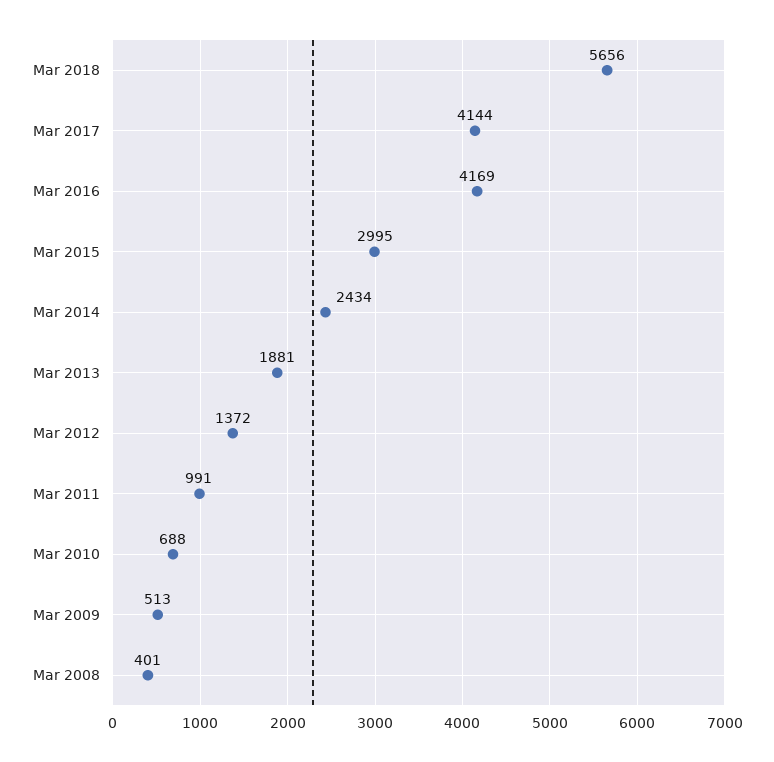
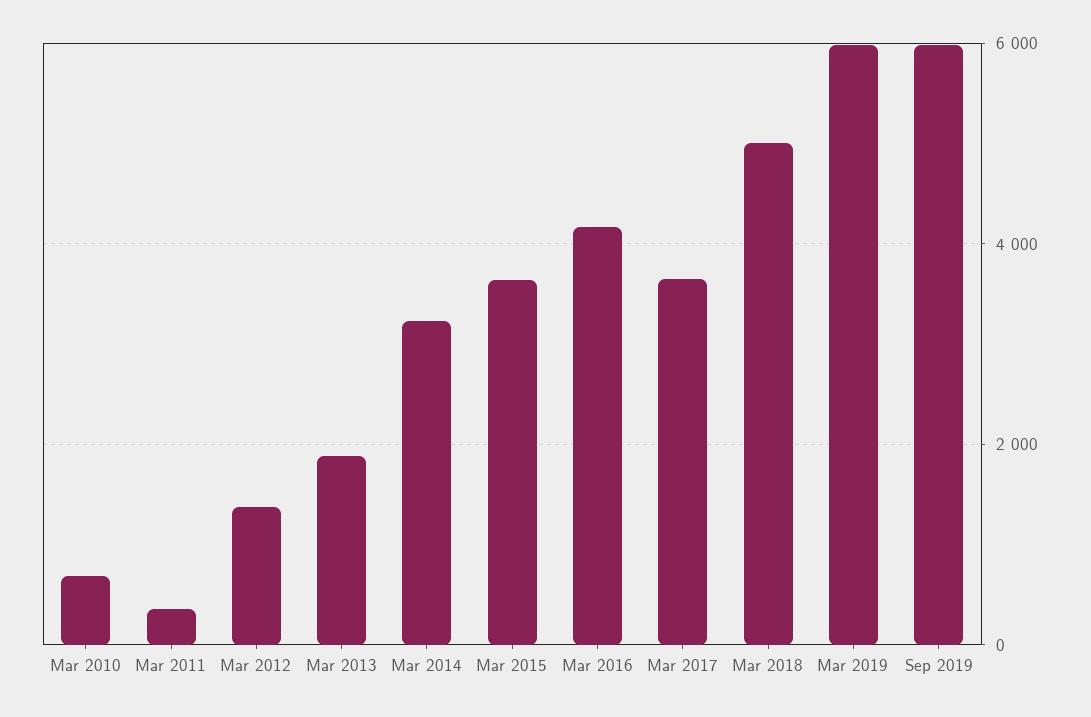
Mar 2018: 5656 -> 5000
Mar 2017: 4144 -> 3600
Mar 2015: 2995 -> 3600
Mar 2014: 2434 -> 3200
Mar 2011: 991 -> 400
Mar 2009: 513 -> none
Mar 2008: 401 -> none
Mar 2019: none -> 6000
Sep 2019: none -> 6000

